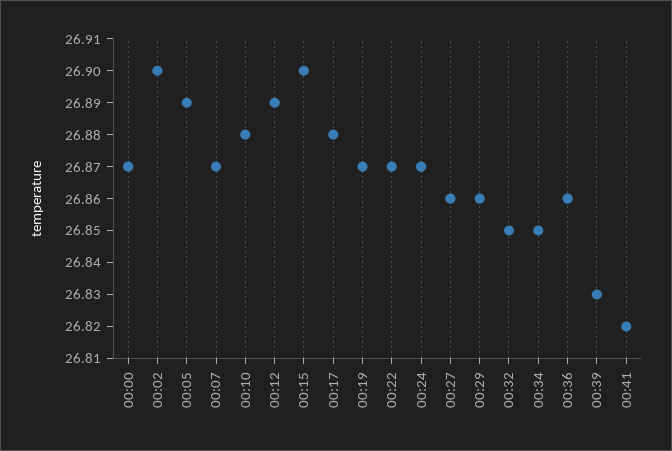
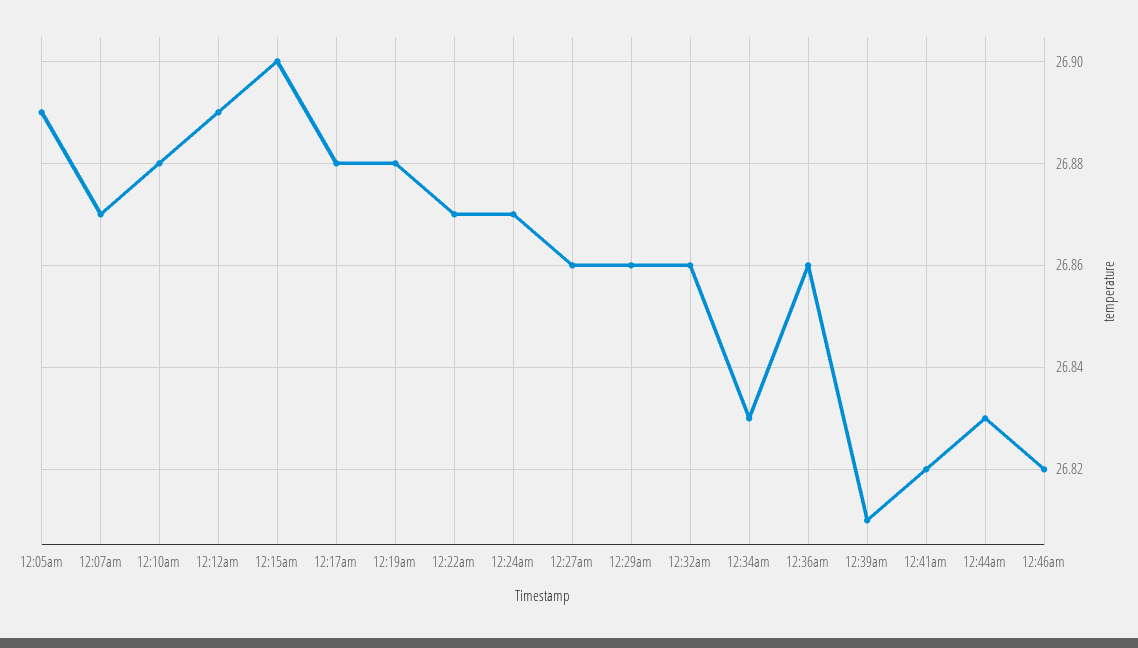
00:00: 26.87 -> none
00:02: 26.9 -> none
00:19: 26.87 -> 26.88
00:32: 26.85 -> 26.86
00:34: 26.85 -> 26.83
00:39: 26.83 -> 26.81
12:44am: none -> 26.83
12:46am: none -> 26.82

